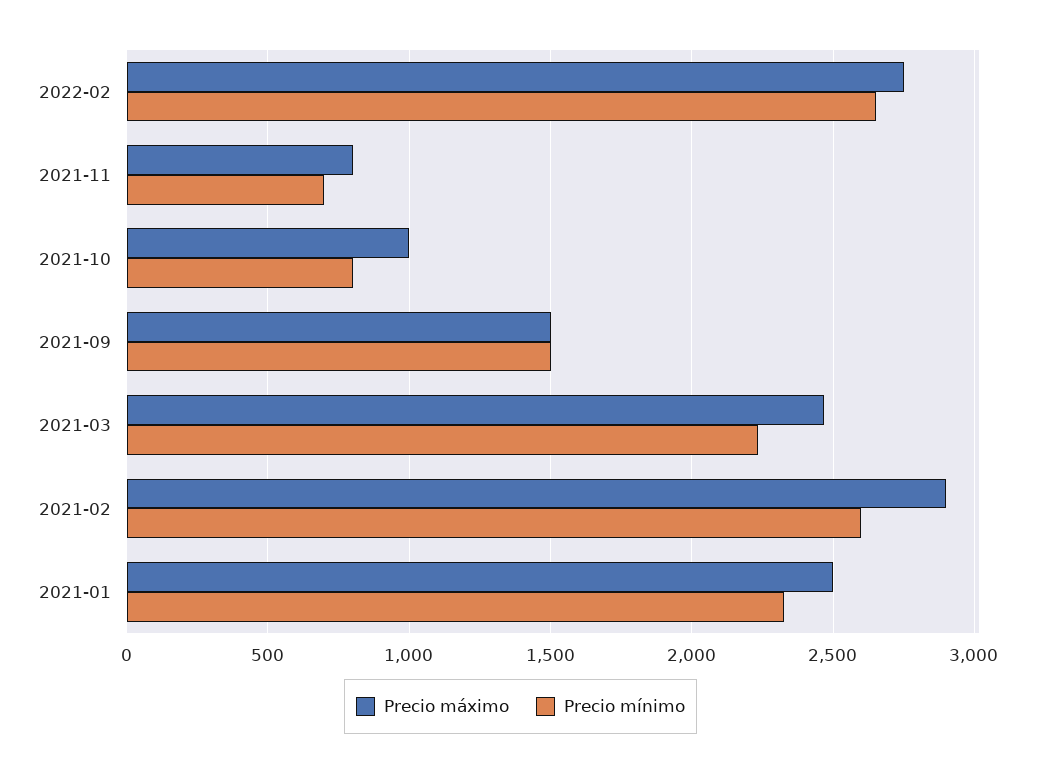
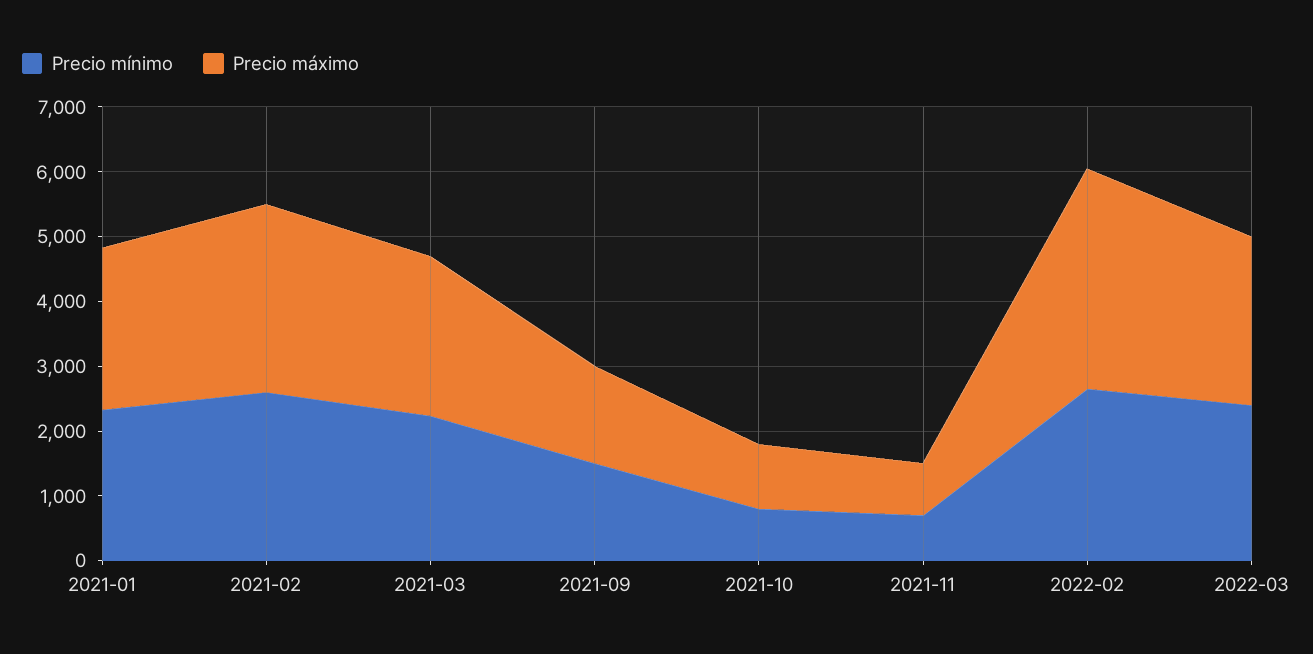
Precio máximo, 2022-02: 2750 -> 3400
Precio mínimo, 2022-03: none -> 2400
Precio máximo, 2022-03: none -> 2600

